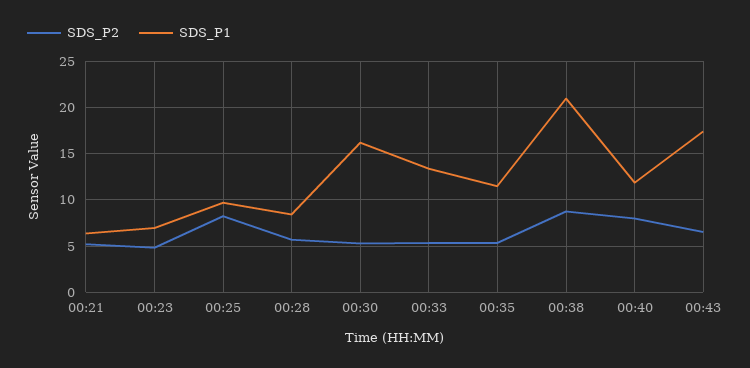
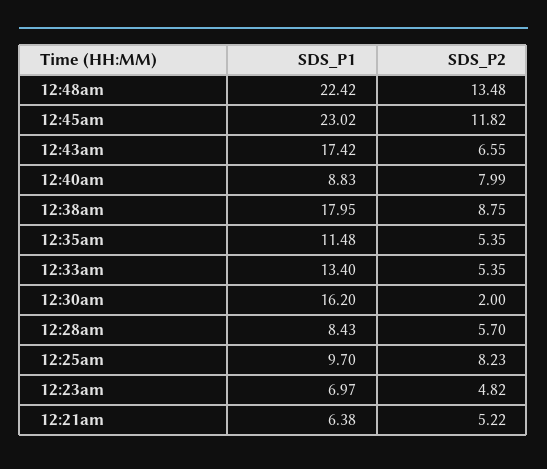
SDS_P2, 00:30: 5 -> 2
SDS_P1, 00:38: 21 -> 17.95
SDS_P1, 00:40: 12 -> 8.83
SDS_P1, 12:48am: none -> 22.42
SDS_P2, 12:48am: none -> 13.48
SDS_P1, 12:45am: none -> 23.02
SDS_P2, 12:45am: none -> 11.82

